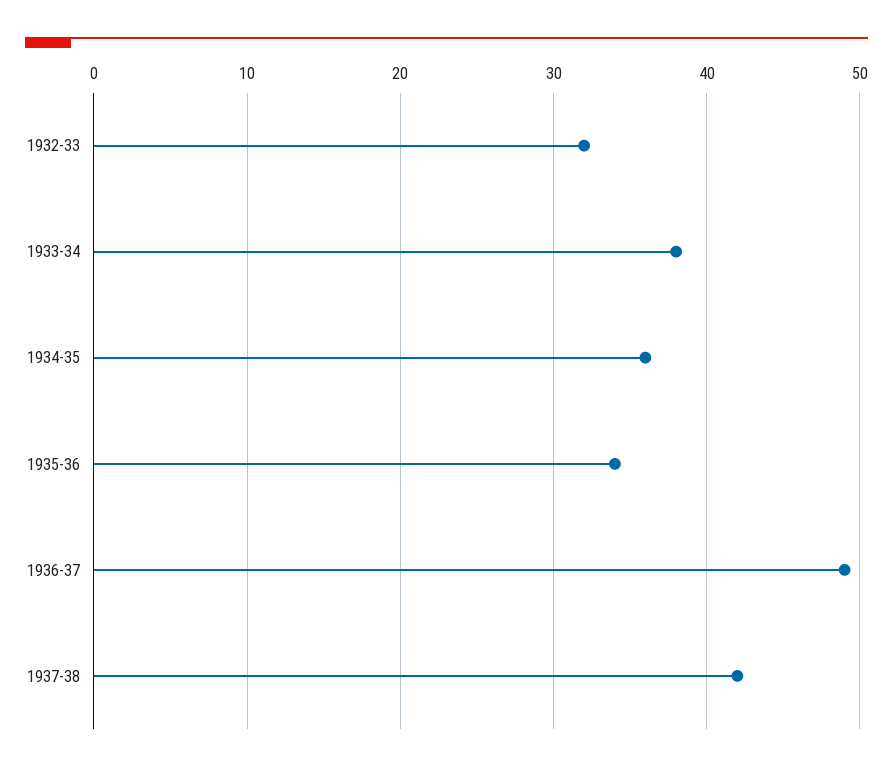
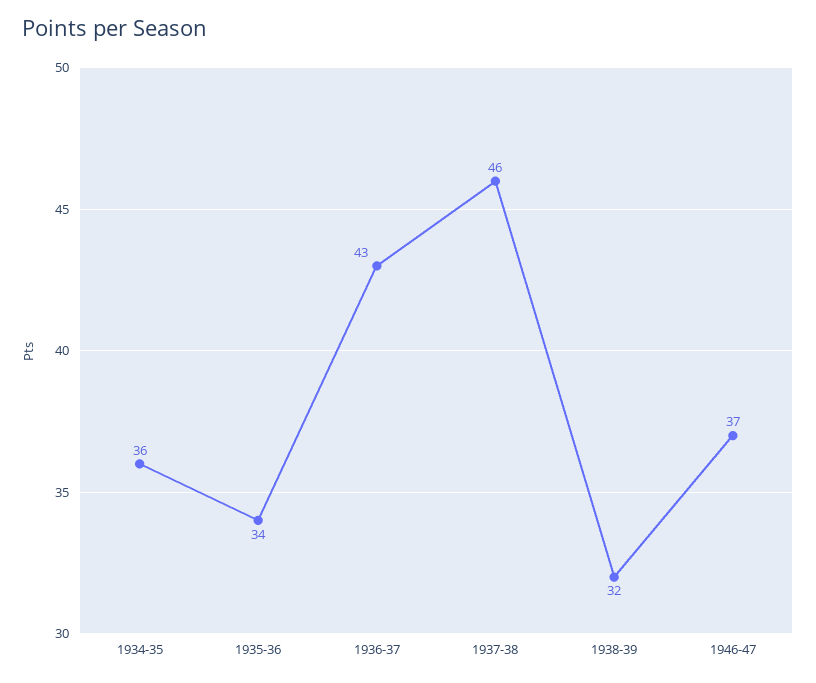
1932-33: 32 -> none
1933-34: 38 -> none
1936-37: 49 -> 43
1937-38: 42 -> 46
1938-39: none -> 32
1946-47: none -> 37

